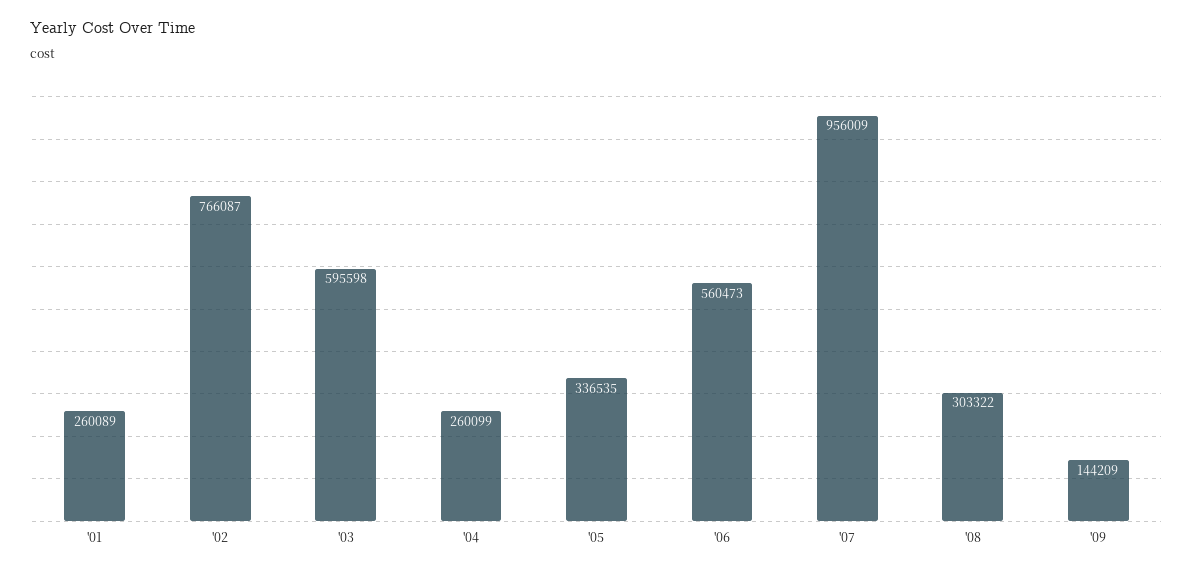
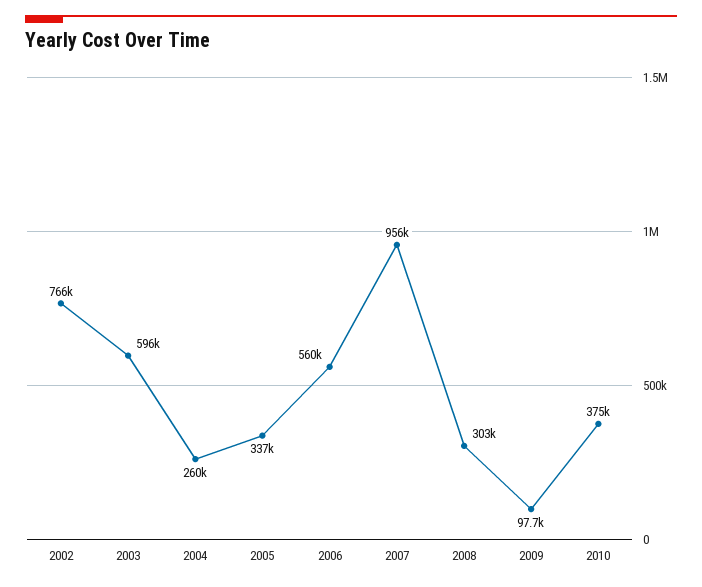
'01: 260089 -> none
'09: 144209 -> 97700
2010: none -> 375000

